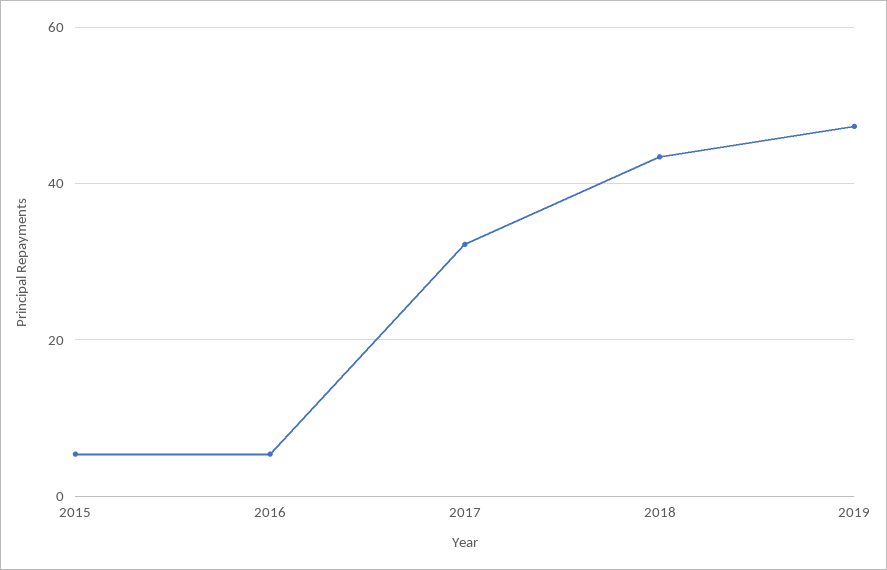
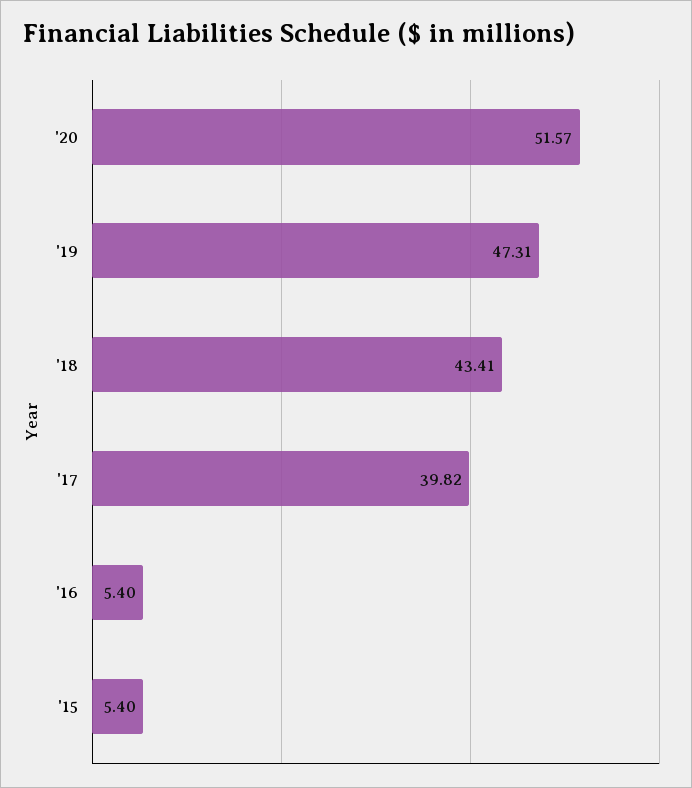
2017: 32 -> 39.82
'20: none -> 51.57

